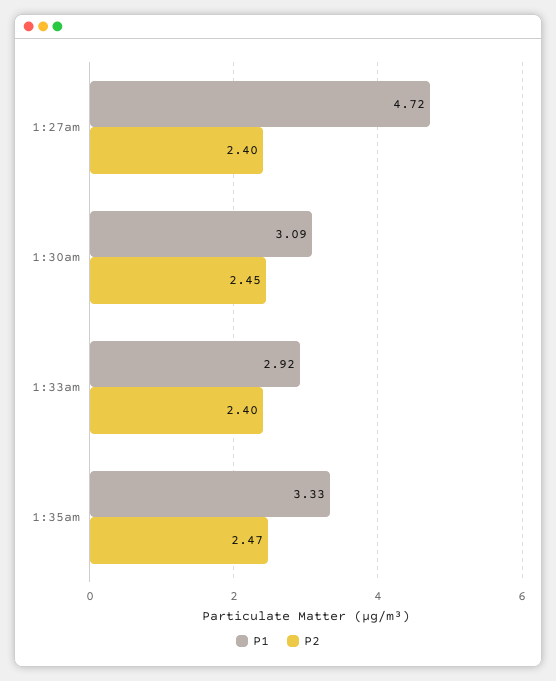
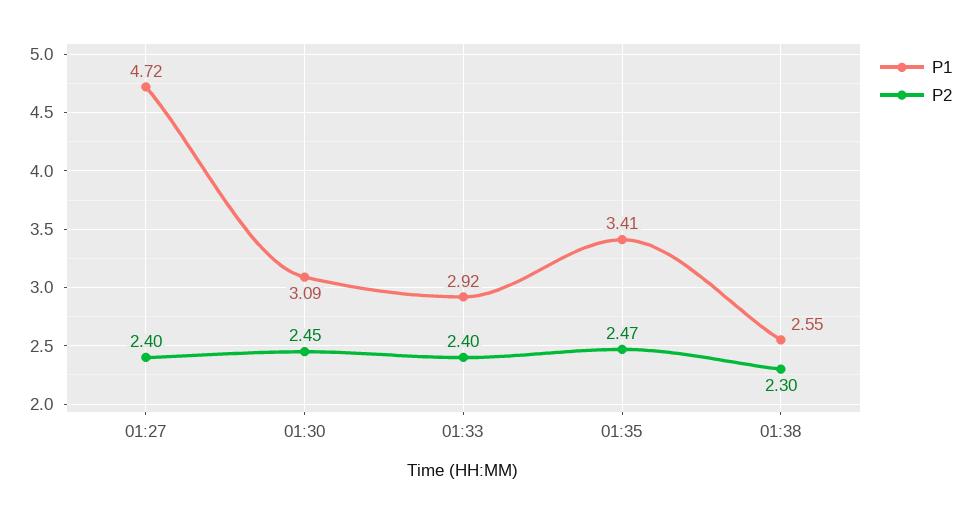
P1, 1:35am: 3.33 -> 3.41
P1, 01:38: none -> 2.55
P2, 01:38: none -> 2.3

